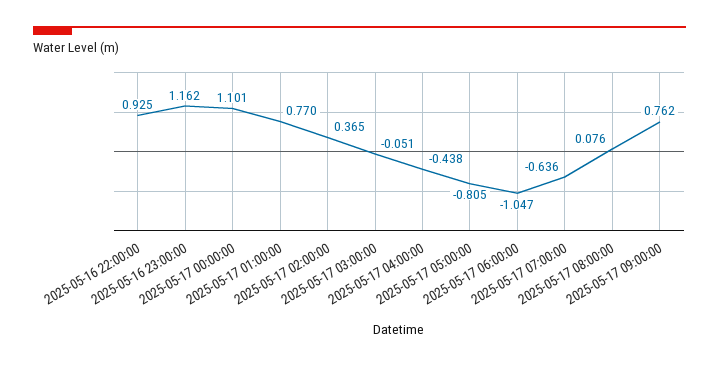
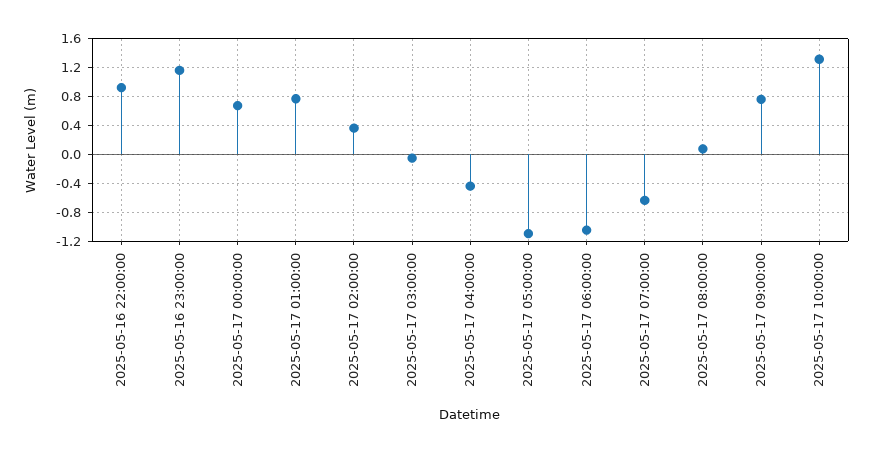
2025-05-17 00:00:00: 1.101 -> 0.7
2025-05-17 05:00:00: -0.805 -> -1.1
2025-05-17 10:00:00: none -> 1.3

